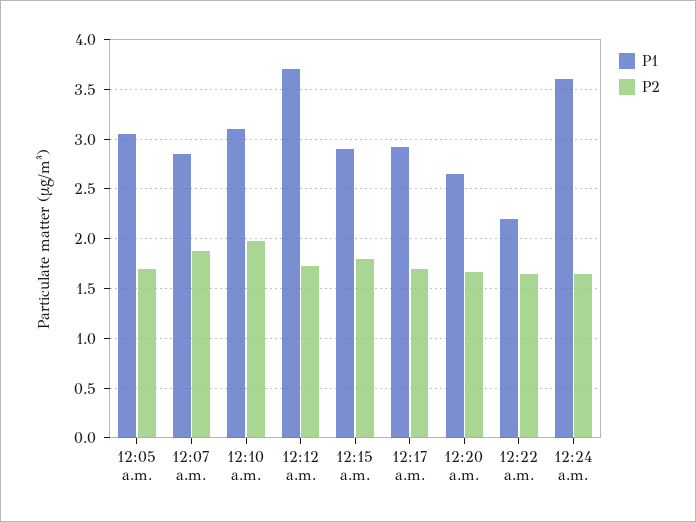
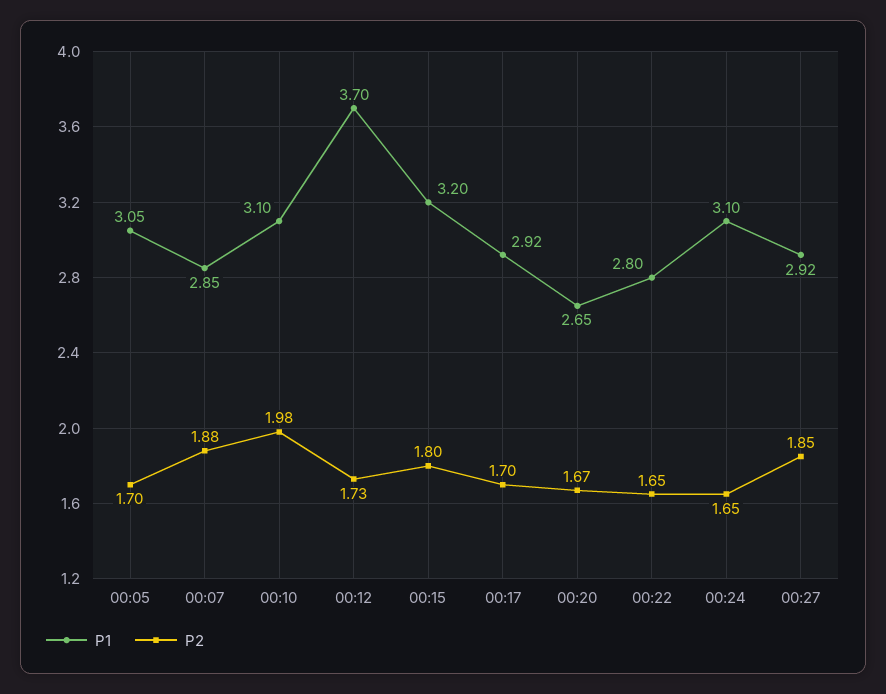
P1, 12:15 a.m.: 2.9 -> 3.2
P1, 12:22 a.m.: 2.2 -> 2.8
P1, 12:24 a.m.: 3.6 -> 3.1
P1, 00:27: none -> 2.92
P2, 00:27: none -> 1.85

